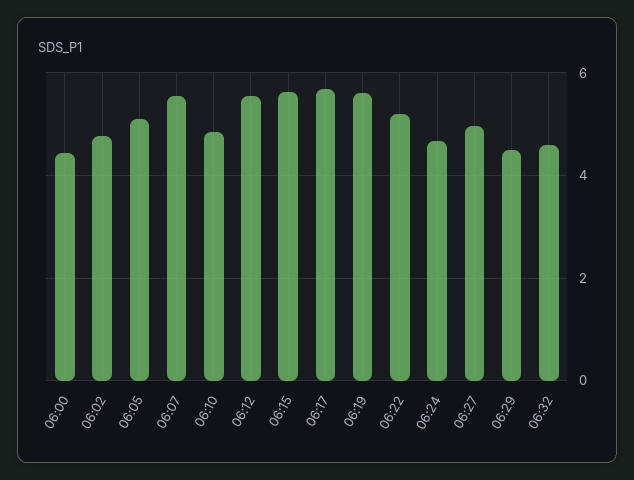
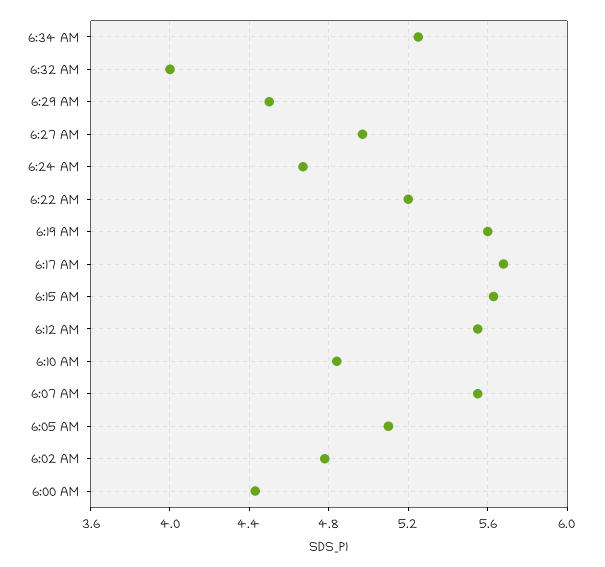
06:32: 4.6 -> 4
6:34 AM: none -> 5.25

